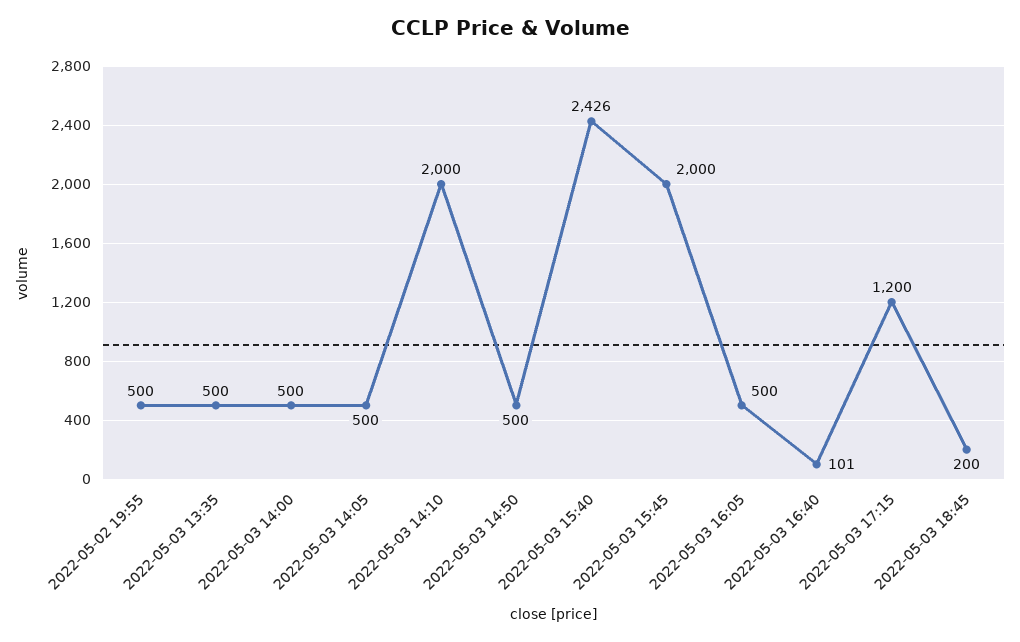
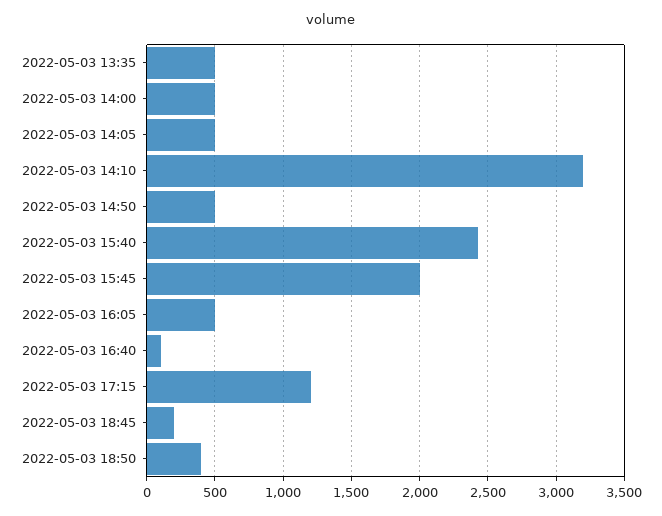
2022-05-02 19:55: 500 -> none
2022-05-03 14:10: 2000 -> 3200
2022-05-03 18:50: none -> 400

